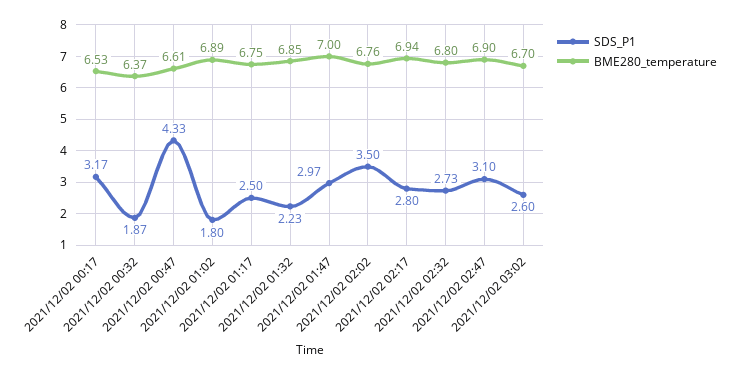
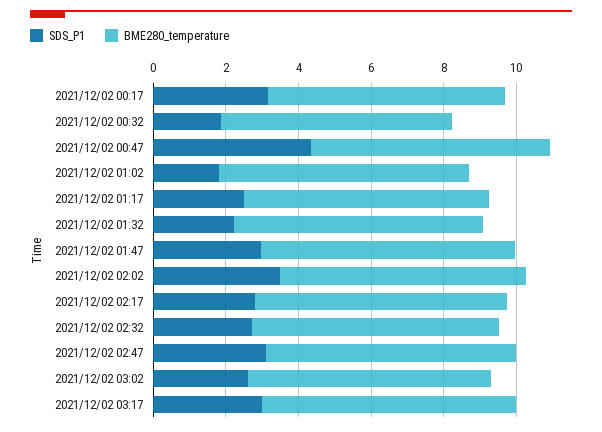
SDS_P1, 2021/12/02 03:17: none -> 3
BME280_temperature, 2021/12/02 03:17: none -> 7

